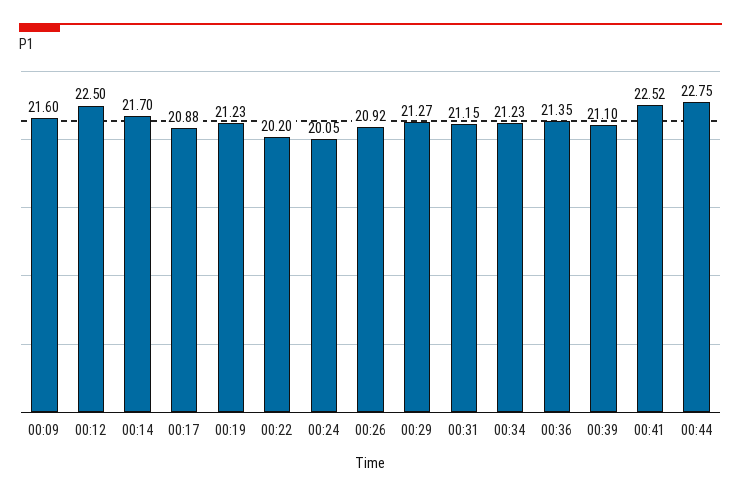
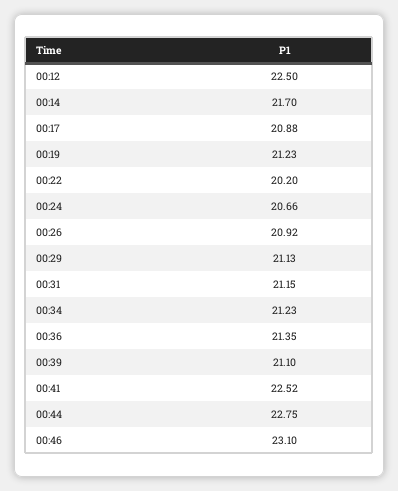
00:09: 21.6 -> none
00:24: 20.05 -> 20.66
00:29: 21.27 -> 21.13
00:46: none -> 23.1

